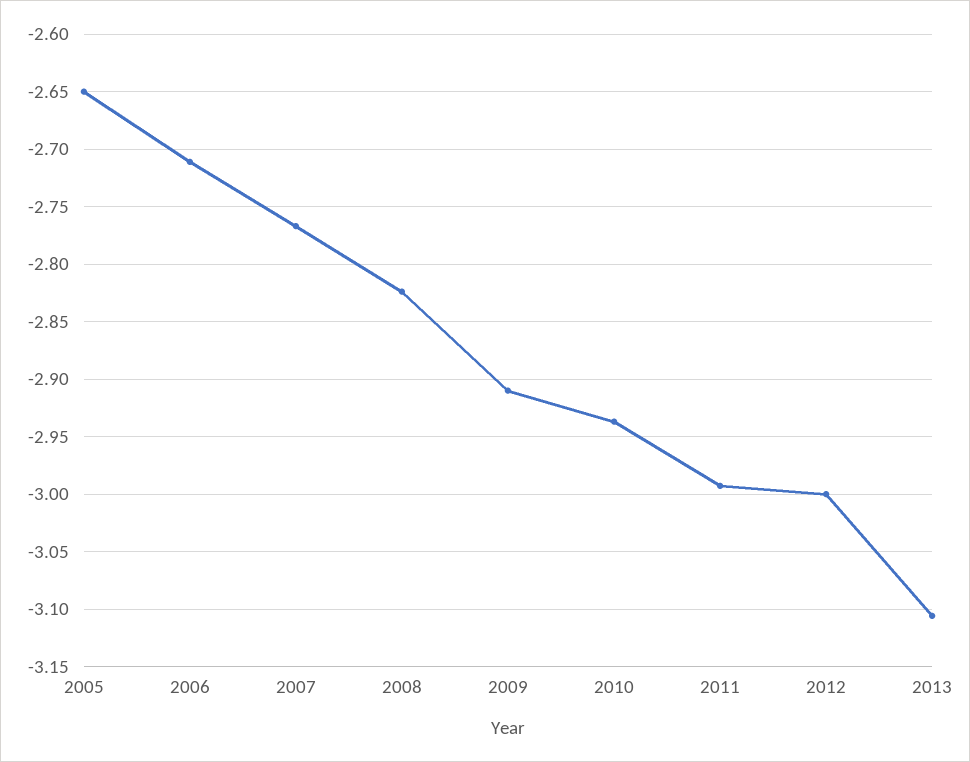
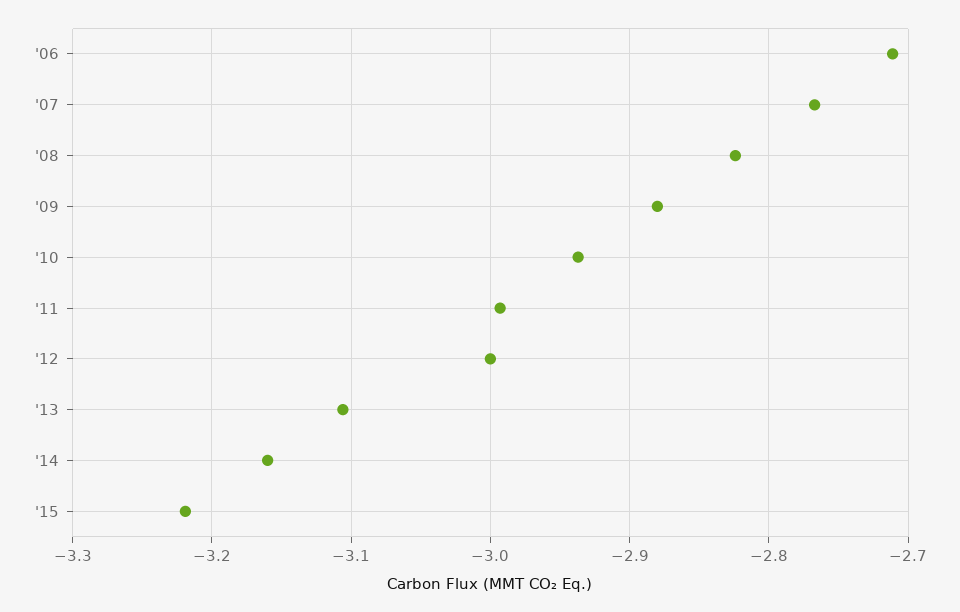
2005: -2.65 -> none
2009: -2.91 -> -2.88
'14: none -> -3.16
'15: none -> -3.22

